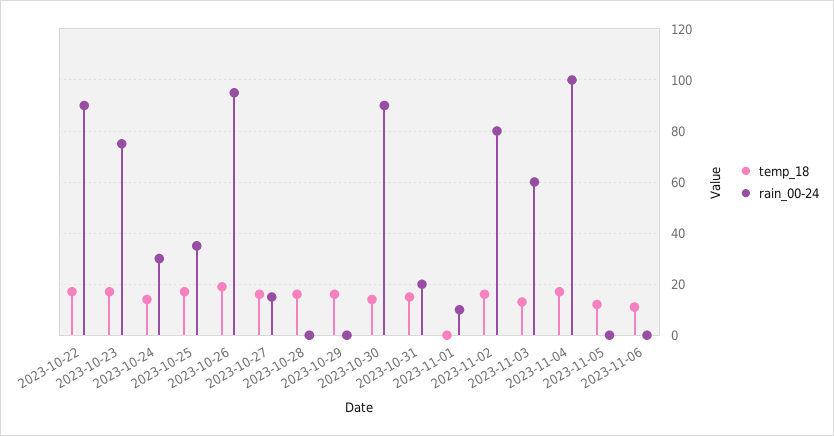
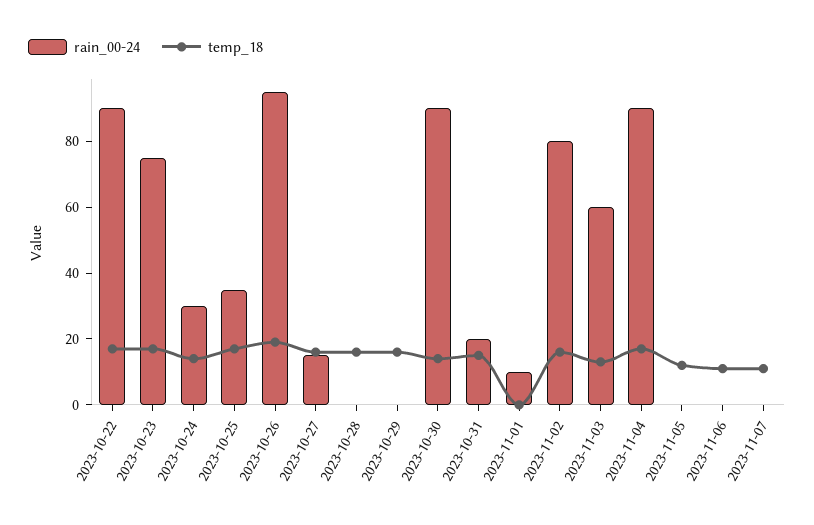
rain_00-24, 2023-11-04: 100 -> 90
rain_00-24, 2023-11-07: none -> 0
temp_18, 2023-11-07: none -> 10

